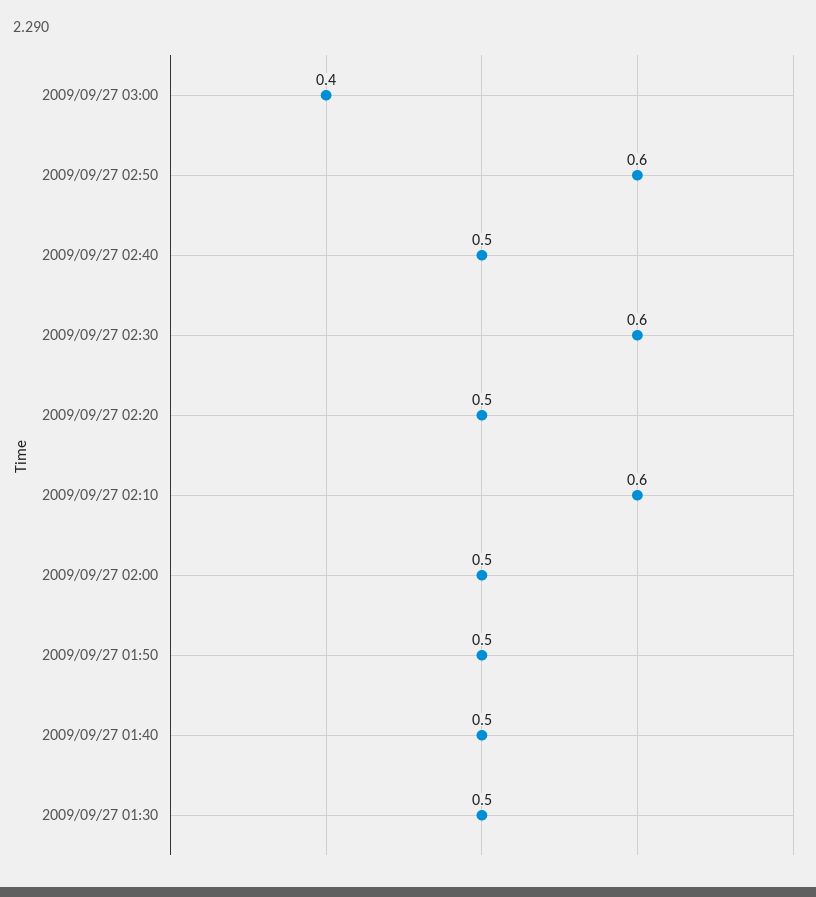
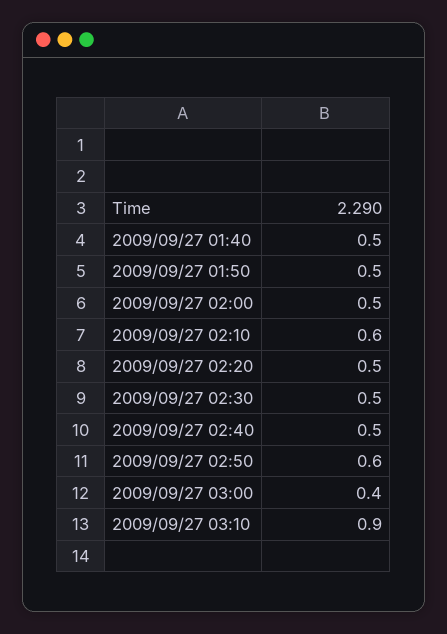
2009/09/27 02:30: 0.6 -> 0.5
2009/09/27 01:30: 0.5 -> none
2009/09/27 03:10: none -> 0.9

